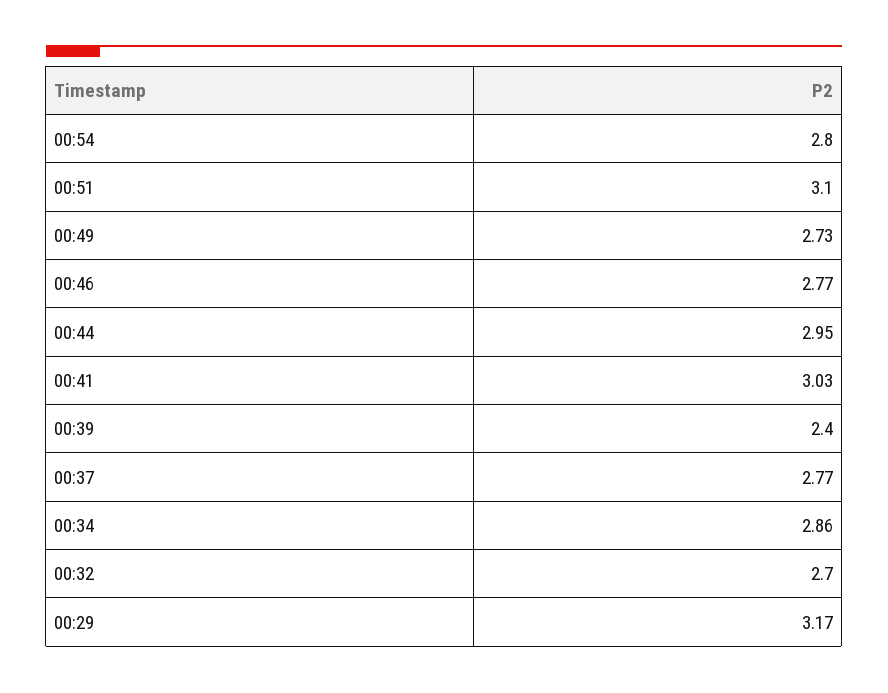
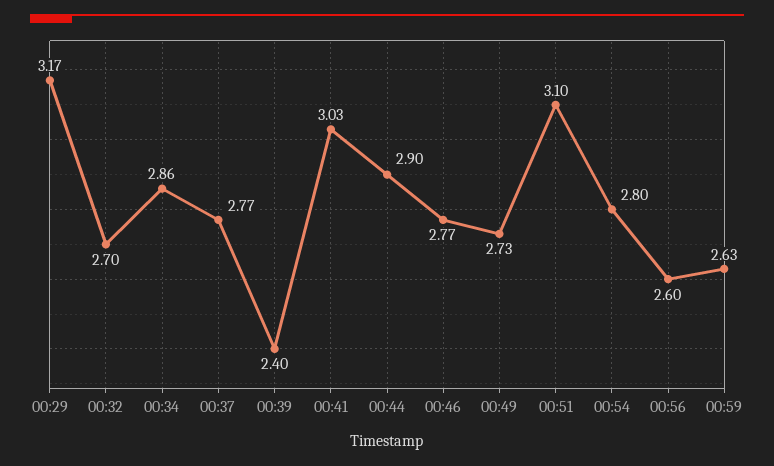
00:44: 2.95 -> 2.9
00:56: none -> 2.6
00:59: none -> 2.63

